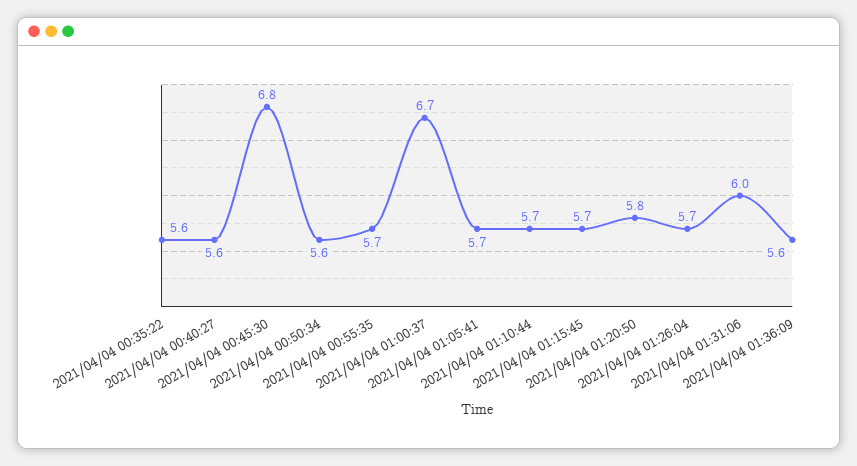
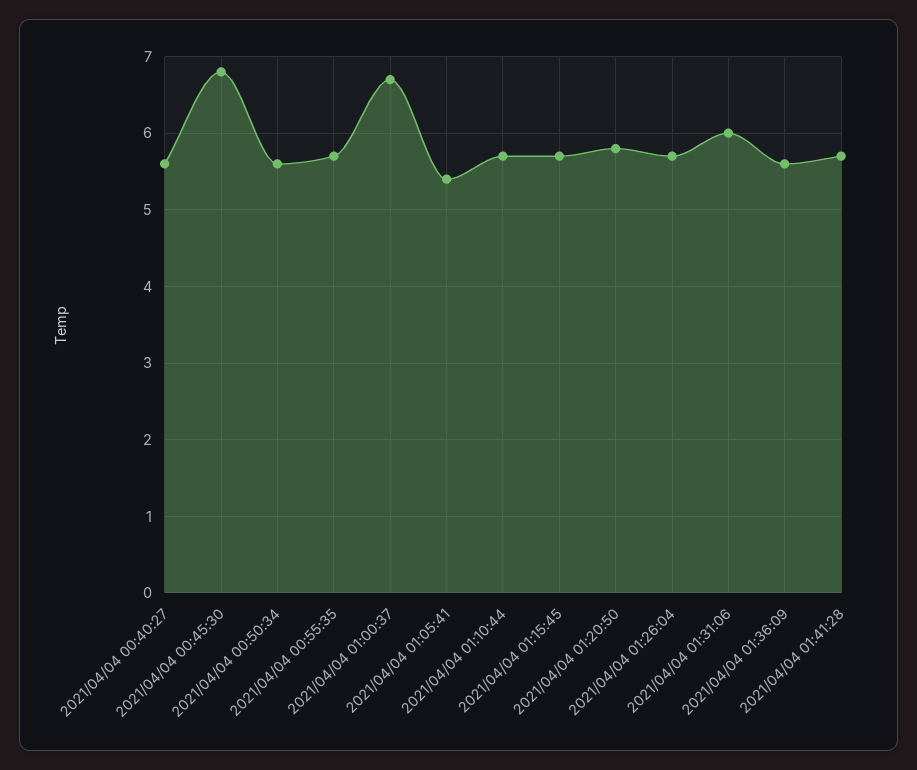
2021/04/04 00:35:22: 5.6 -> none
2021/04/04 01:05:41: 5.7 -> 5.4
2021/04/04 01:41:28: none -> 5.7

